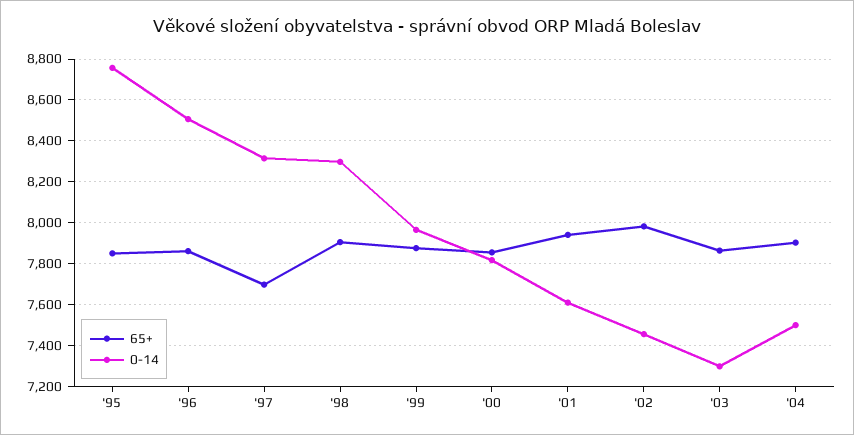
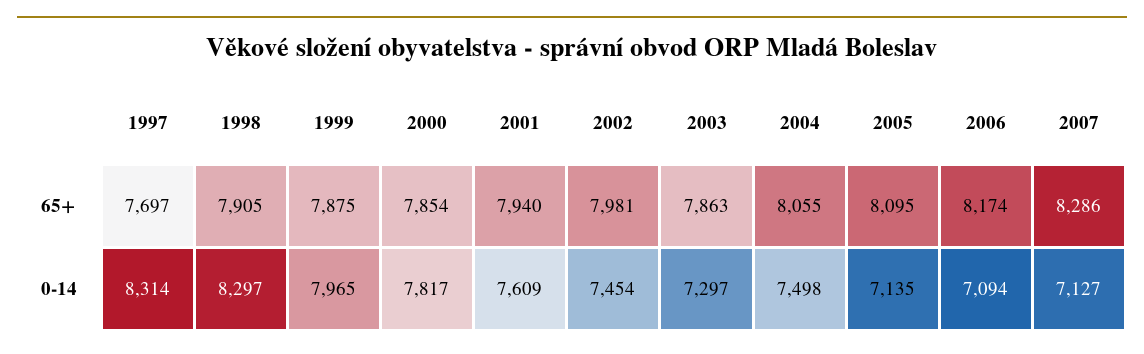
65+, '95: 7850 -> none
0-14, '95: 8750 -> none
65+, '96: 7850 -> none
0-14, '96: 8500 -> none
65+, '04: 7900 -> 8055
65+, 2005: none -> 8095
65+, 2006: none -> 8174
65+, 2007: none -> 8286
0-14, 2005: none -> 7135
0-14, 2006: none -> 7094
0-14, 2007: none -> 7127

